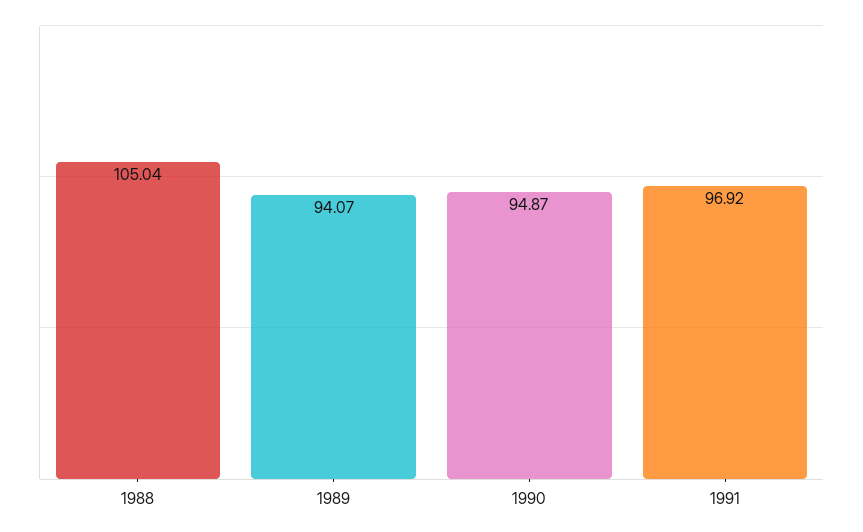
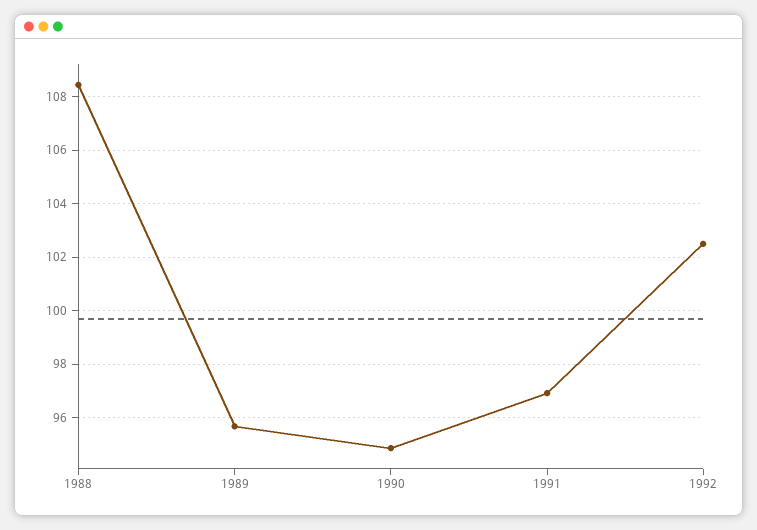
1988: 105.04 -> 108.5
1989: 94.07 -> 95.75
1992: none -> 102.5

